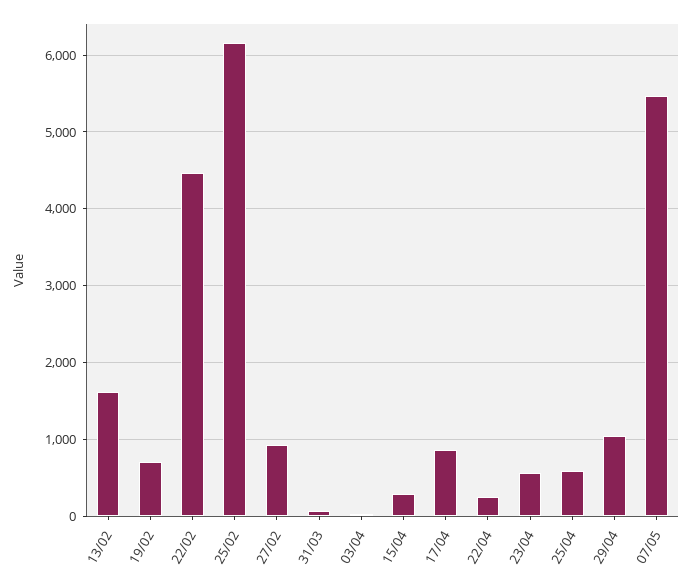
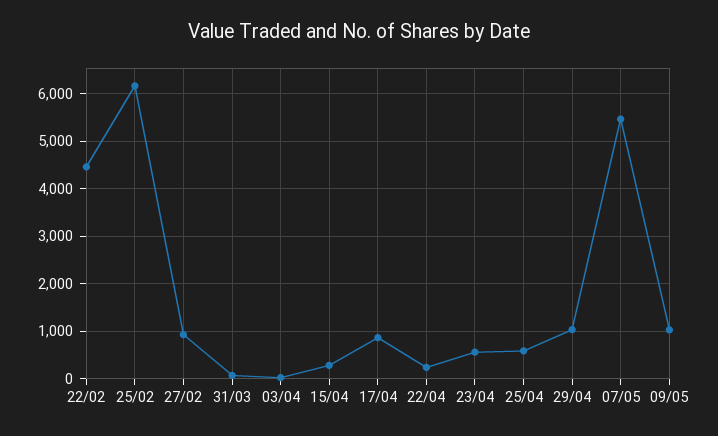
13/02: 1600 -> none
19/02: 700 -> none
09/05: none -> 1000

